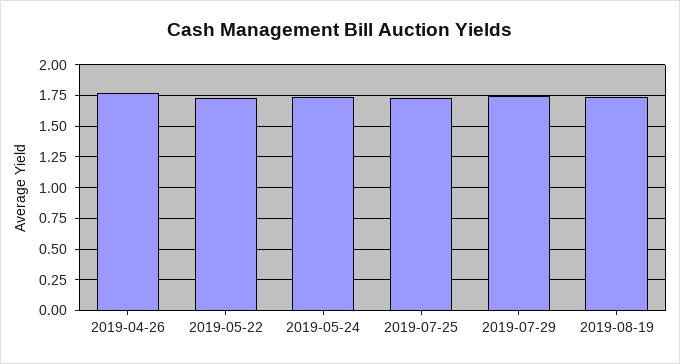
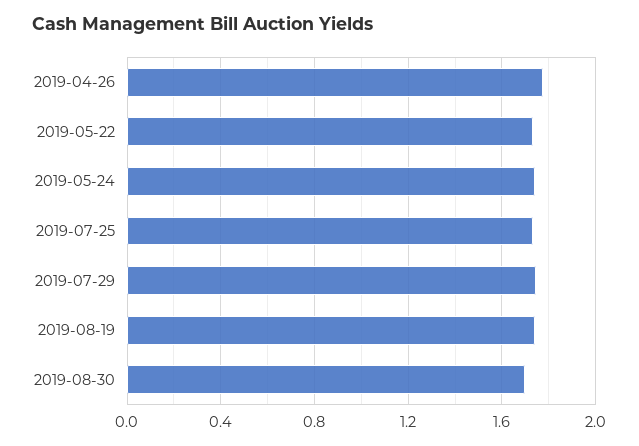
2019-08-30: none -> 1.7

